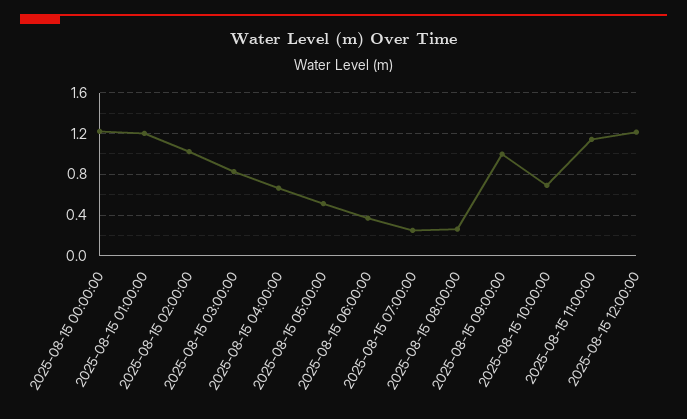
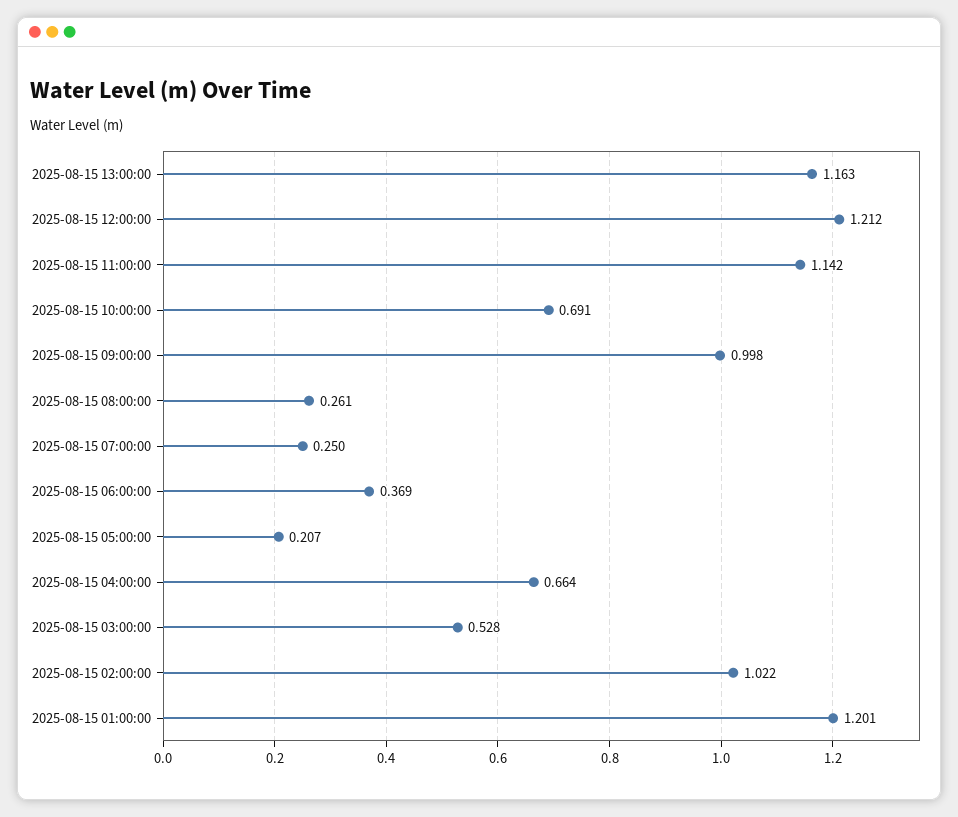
2025-08-15 00:00:00: 1.2 -> none
2025-08-15 03:00:00: 0.8 -> 0.528
2025-08-15 05:00:00: 0.5 -> 0.207
2025-08-15 13:00:00: none -> 1.163

